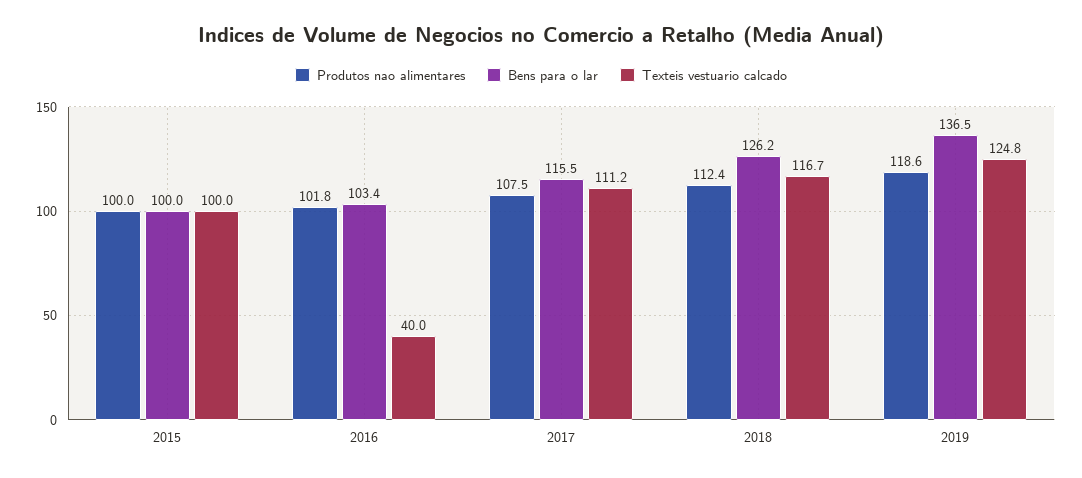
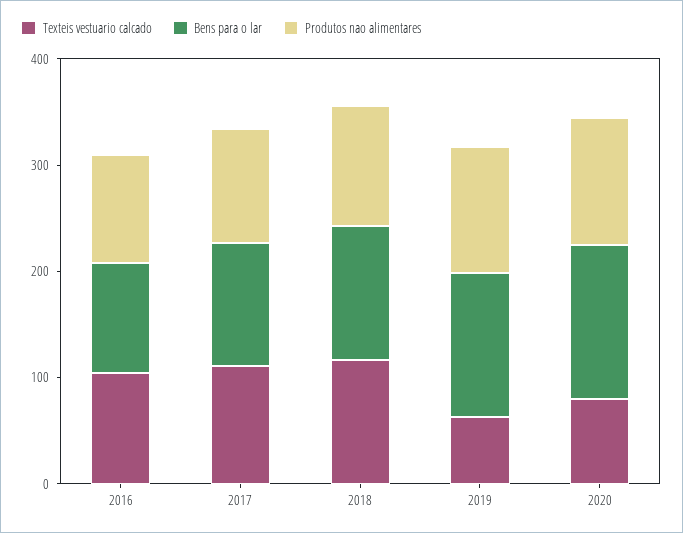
Produtos nao alimentares, 2015: 100 -> none
Bens para o lar, 2015: 100 -> none
Texteis vestuario calcado, 2015: 100 -> none
Texteis vestuario calcado, 2016: 40 -> 100
Texteis vestuario calcado, 2019: 124.8 -> 60
Texteis vestuario calcado, 2020: none -> 80
Bens para o lar, 2020: none -> 140
Produtos nao alimentares, 2020: none -> 120

